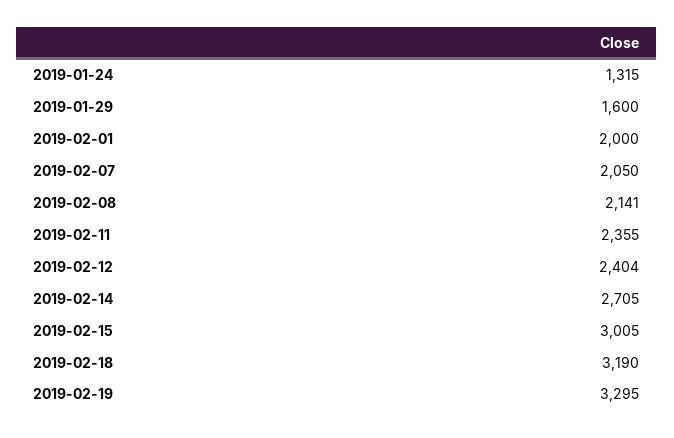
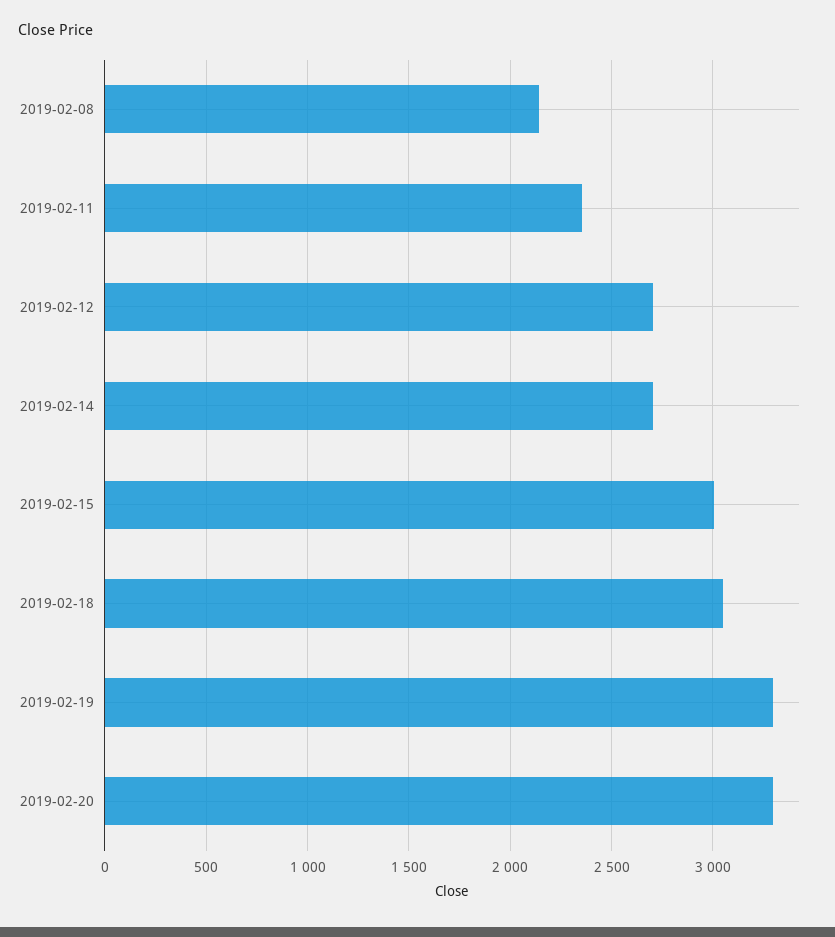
2019-01-24: 1315 -> none
2019-01-29: 1600 -> none
2019-02-01: 2000 -> none
2019-02-07: 2050 -> none
2019-02-12: 2404 -> 2700
2019-02-18: 3190 -> 3050
2019-02-20: none -> 3300

